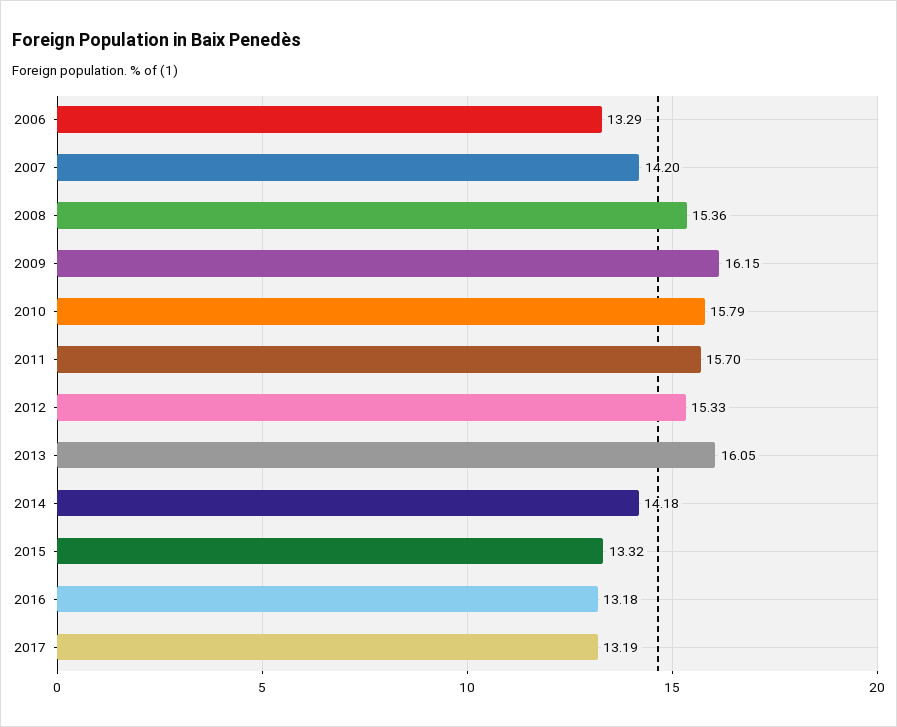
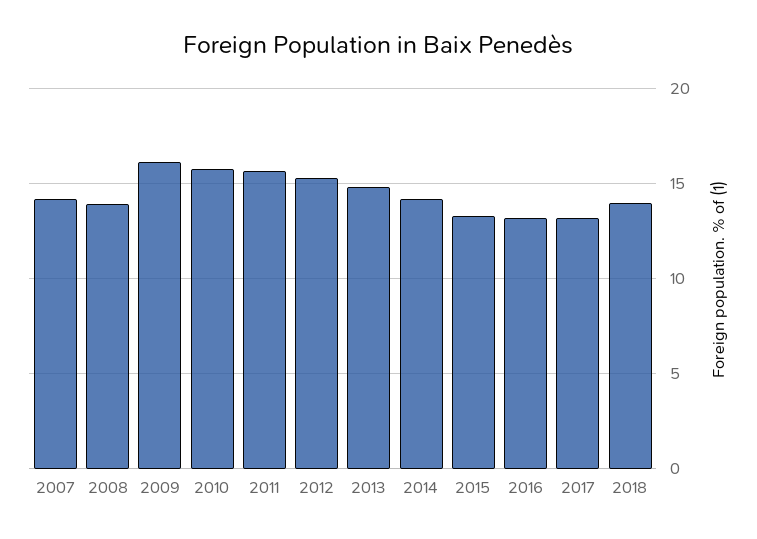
2006: 13.29 -> none
2008: 15.36 -> 14
2013: 16.05 -> 15
2018: none -> 14

